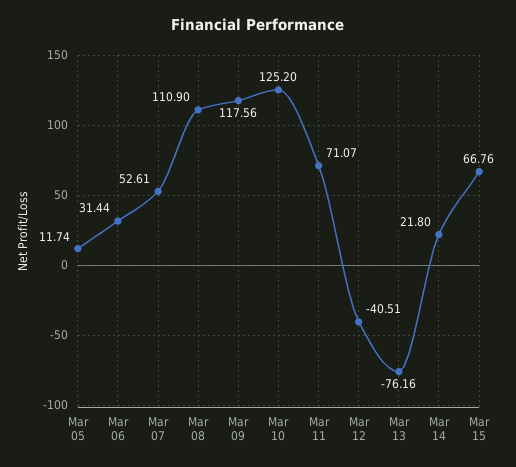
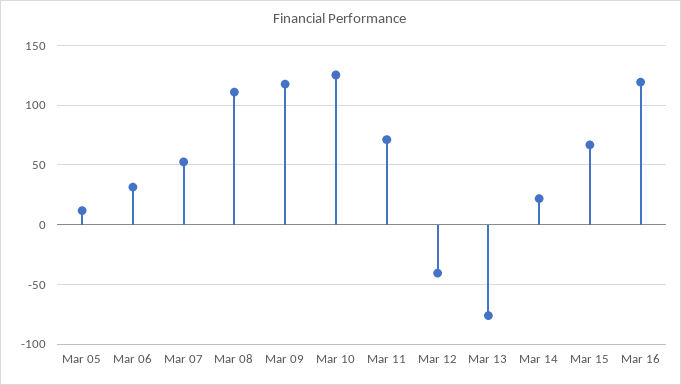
Mar 16: none -> 120

